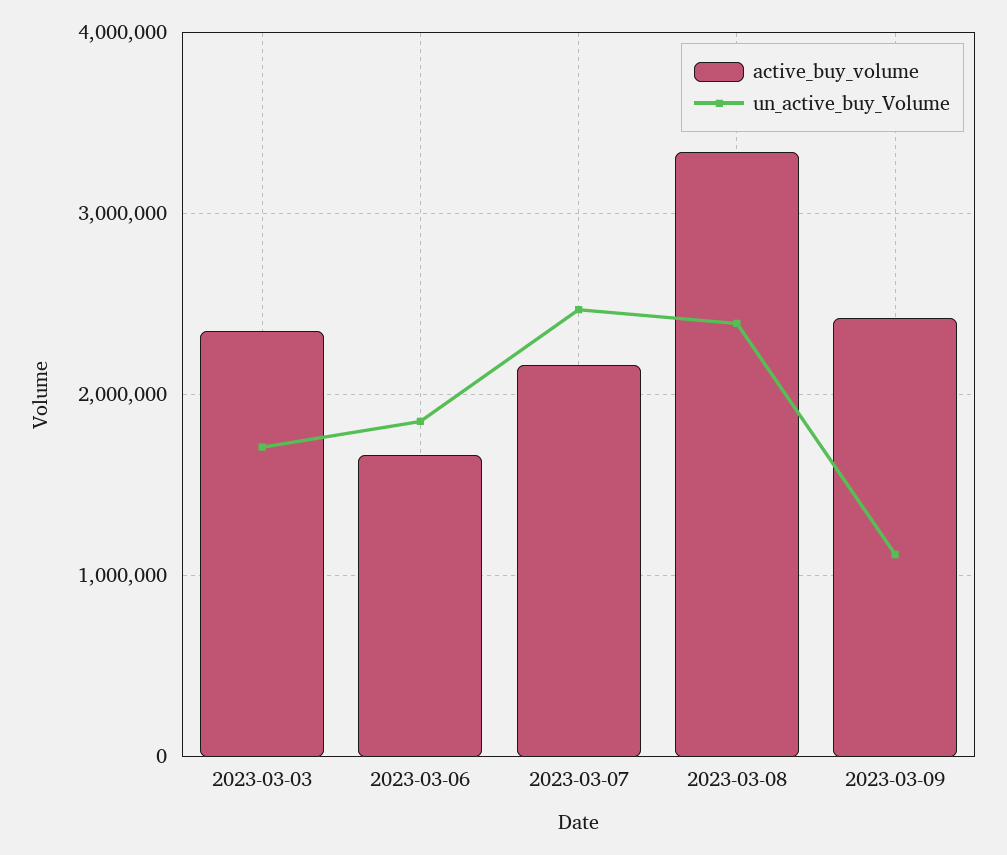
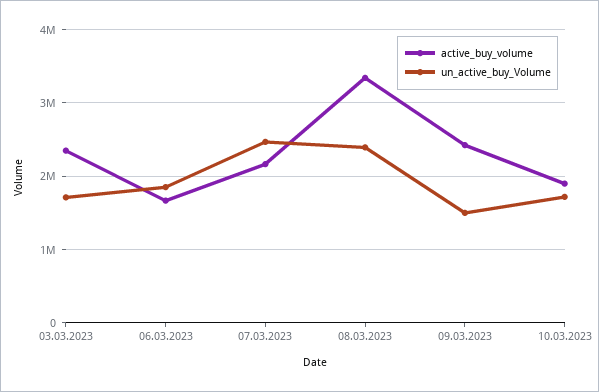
un_active_buy_Volume, 2023-03-09: 1100000 -> 1500000
active_buy_volume, 10.03.2023: none -> 1900000
un_active_buy_Volume, 10.03.2023: none -> 1700000

